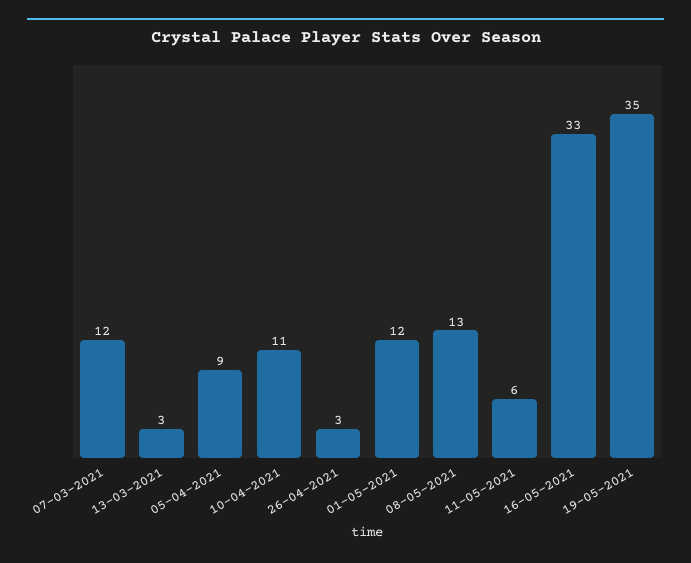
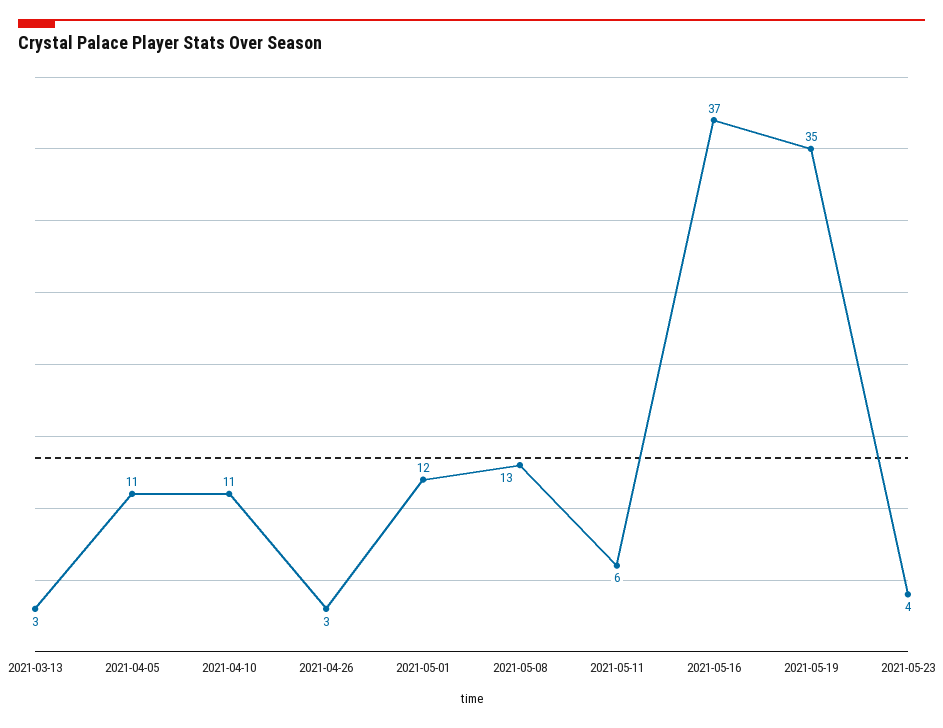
07-03-2021: 12 -> none
05-04-2021: 9 -> 11
16-05-2021: 33 -> 37
2021-05-23: none -> 4

